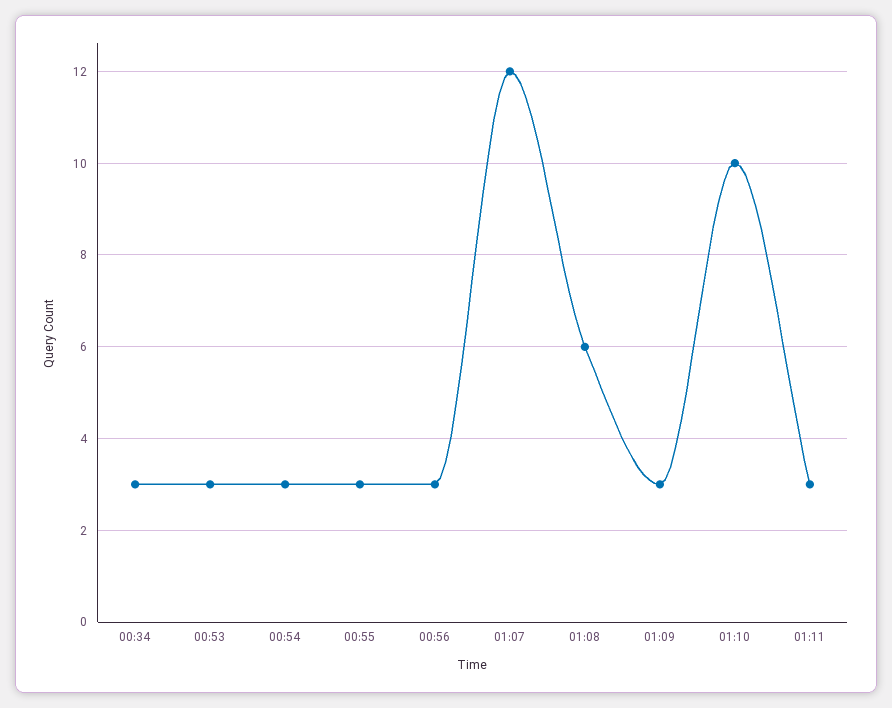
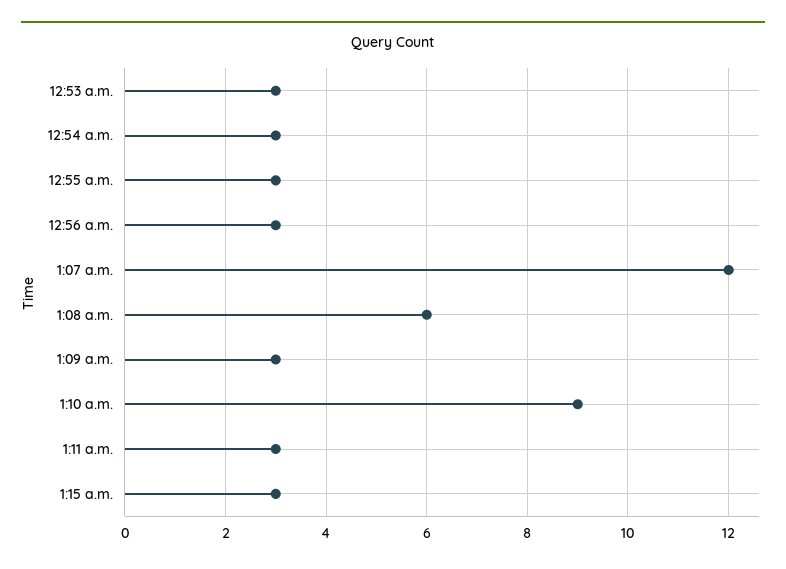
00:34: 3 -> none
01:10: 10 -> 9
1:15 a.m.: none -> 3

